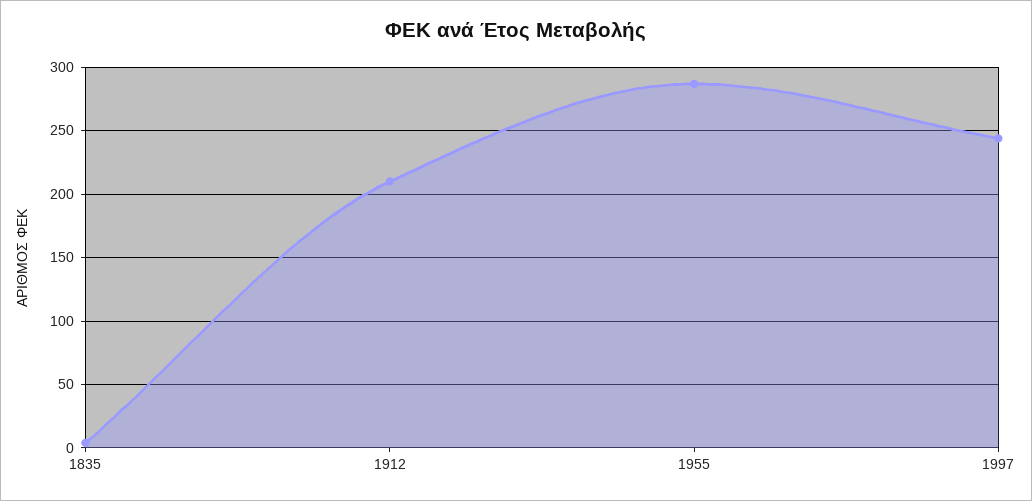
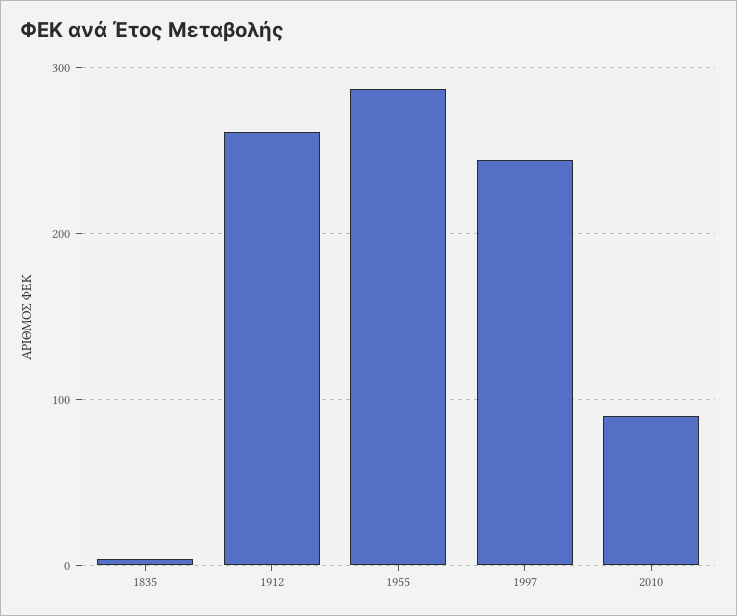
1912: 210 -> 260
2010: none -> 90

